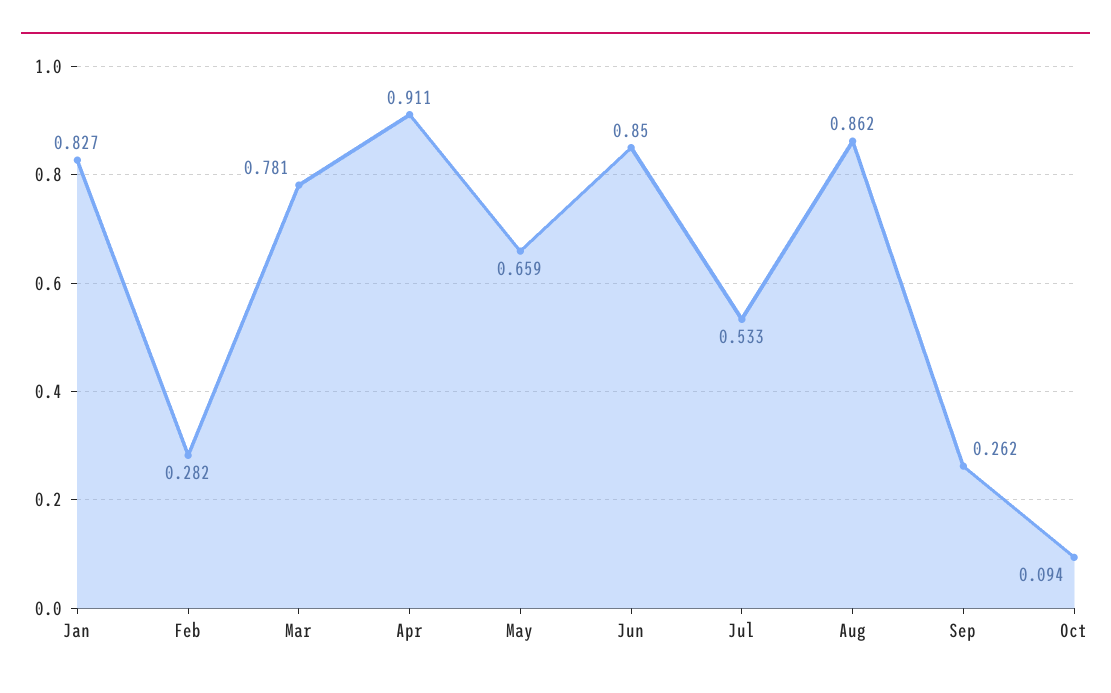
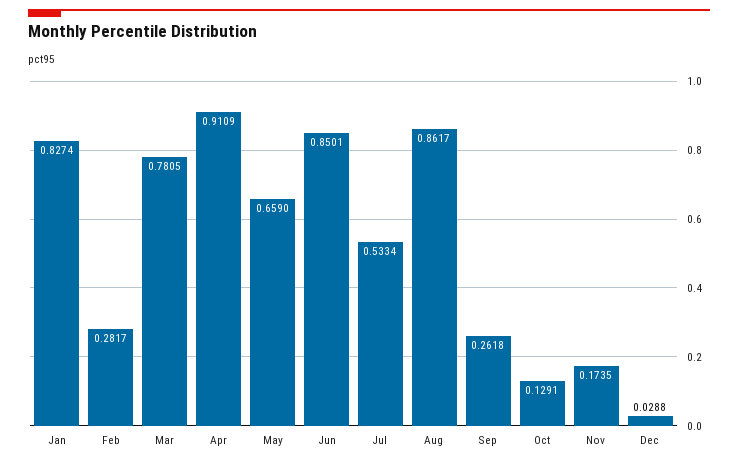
Oct: 0.094 -> 0.1291
Nov: none -> 0.1735
Dec: none -> 0.0288

